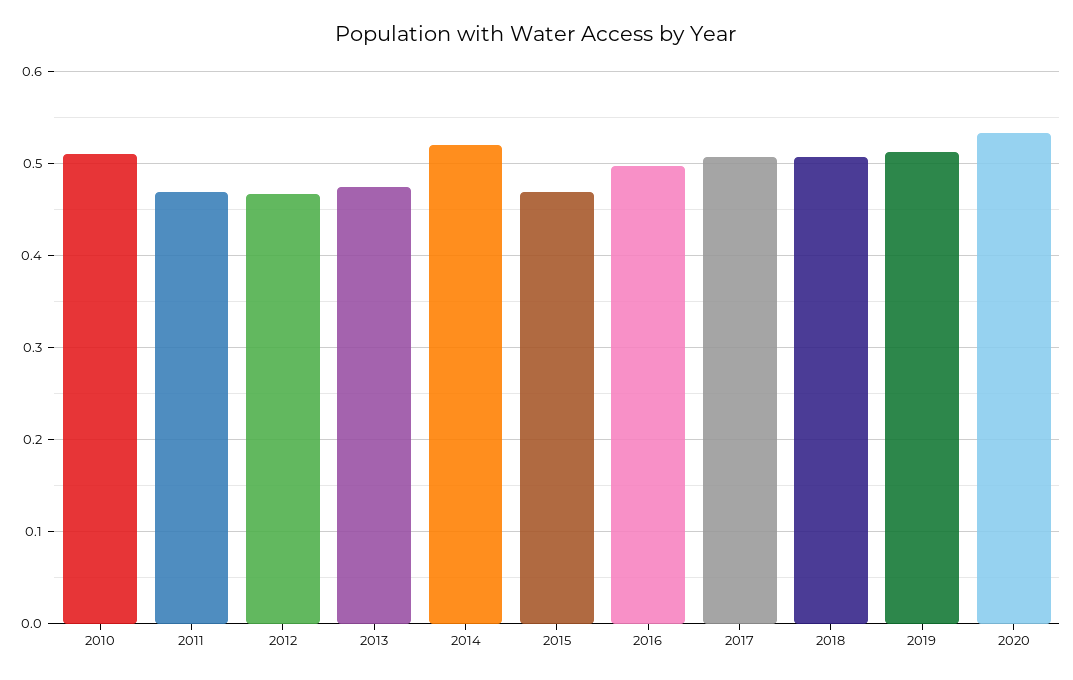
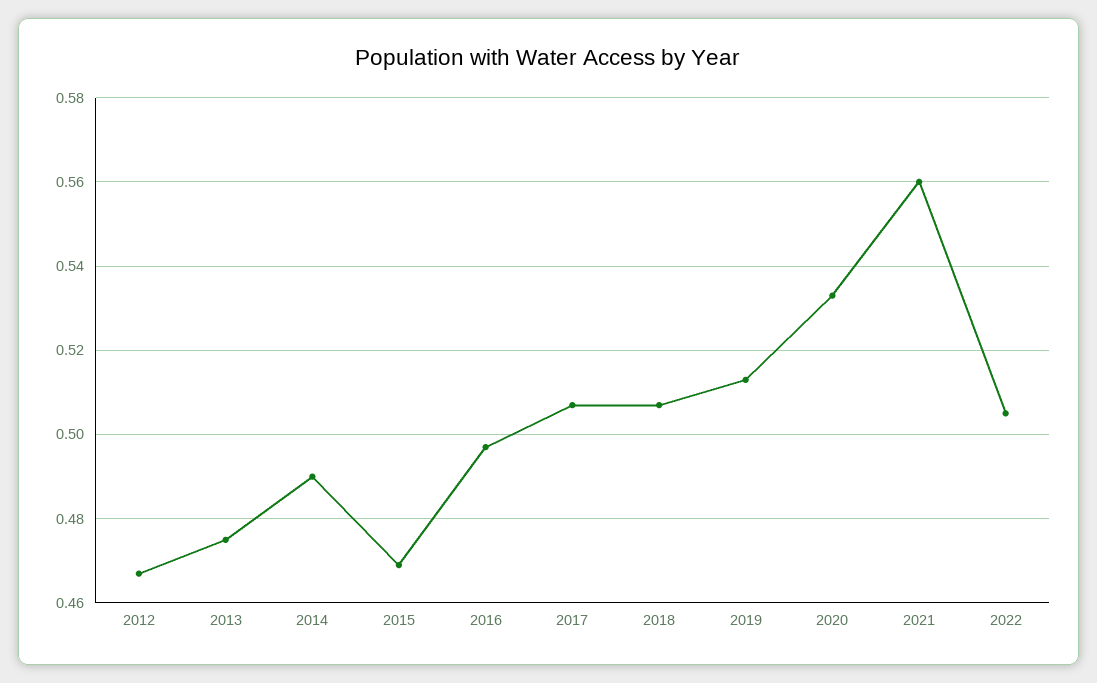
2010: 0.51 -> none
2011: 0.47 -> none
2014: 0.52 -> 0.49
2021: none -> 0.56
2022: none -> 0.505

